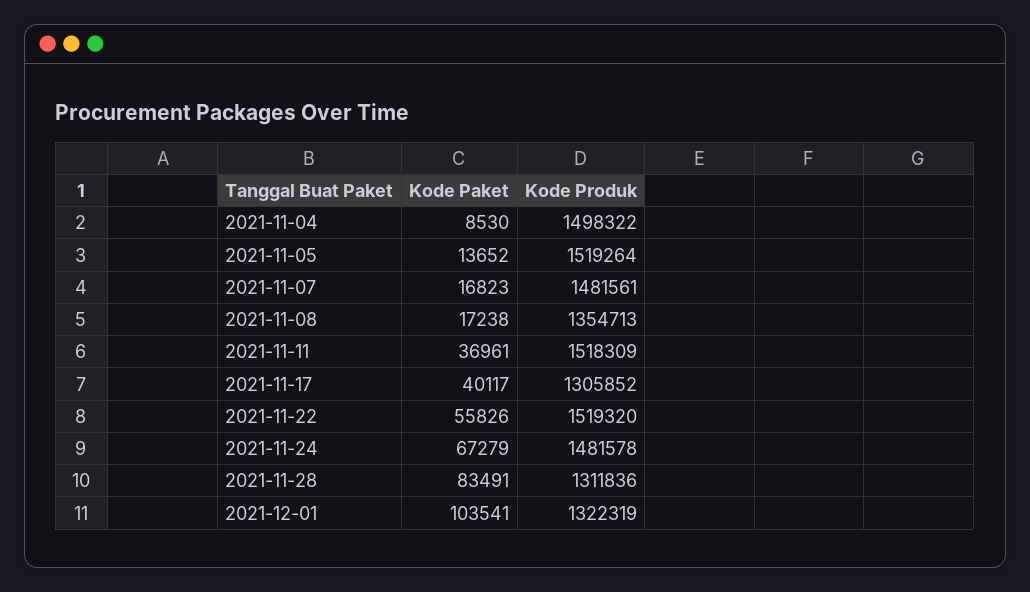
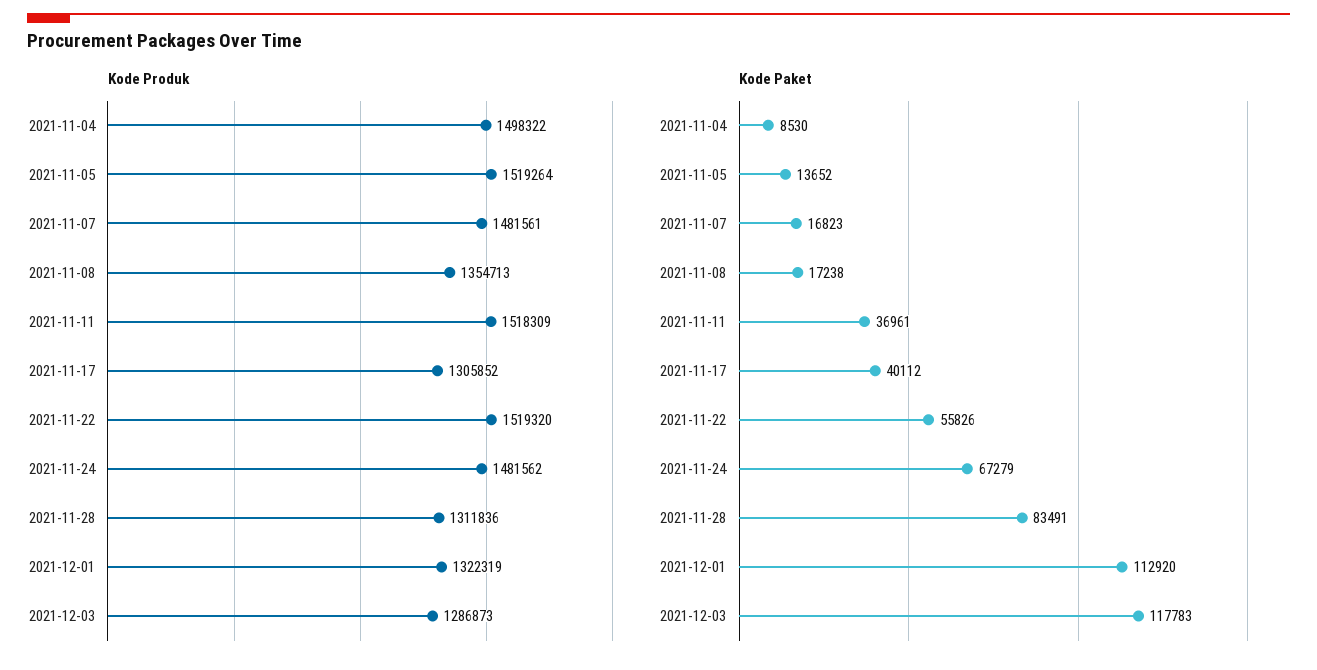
Kode Paket, 2021-11-17: 40117 -> 40112
Kode Produk, 2021-11-24: 1481578 -> 1481562
Kode Paket, 2021-12-01: 103541 -> 112920
Kode Produk, 2021-12-03: none -> 1286873
Kode Paket, 2021-12-03: none -> 117783

